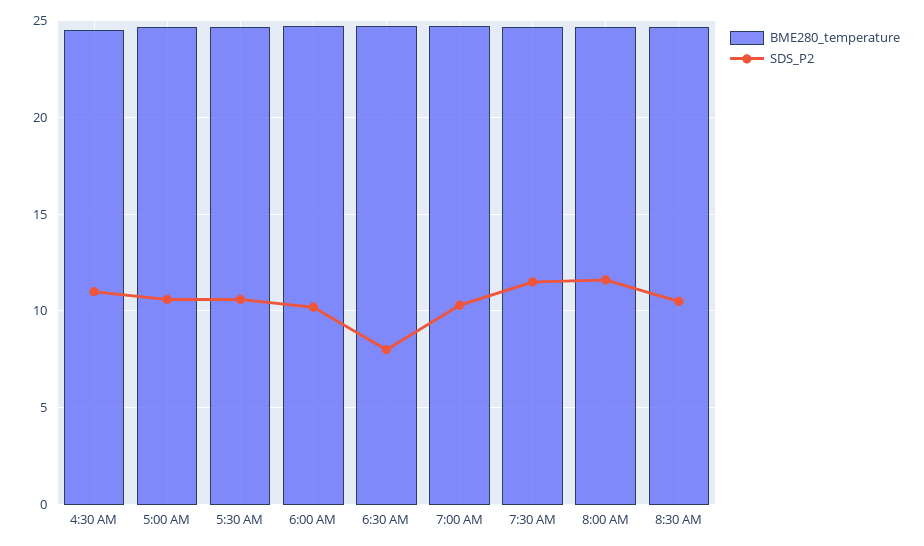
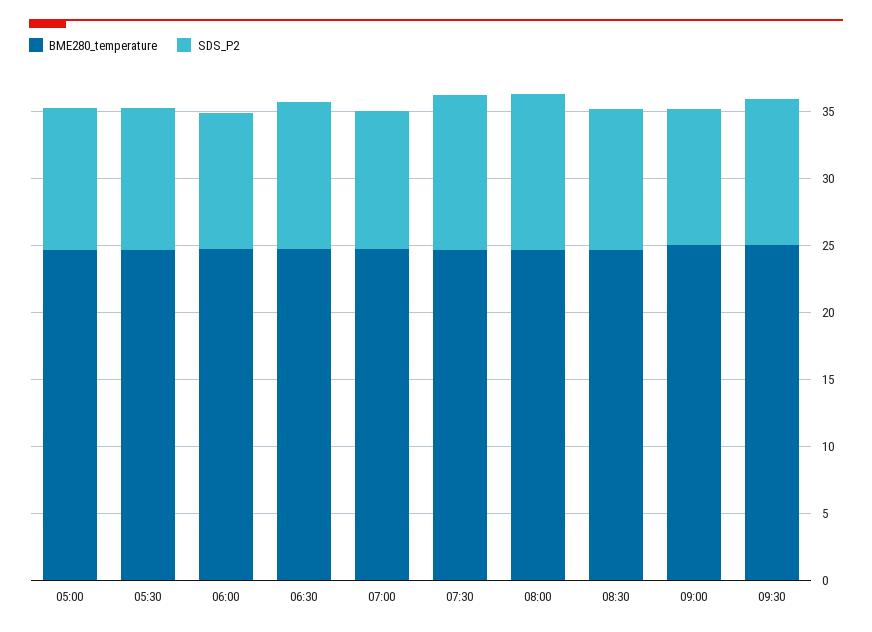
BME280_temperature, 4:30 AM: 24.5 -> none
SDS_P2, 4:30 AM: 11 -> none
SDS_P2, 6:30 AM: 8 -> 11
BME280_temperature, 09:00: none -> 25
SDS_P2, 09:00: none -> 10
BME280_temperature, 09:30: none -> 25
SDS_P2, 09:30: none -> 11

